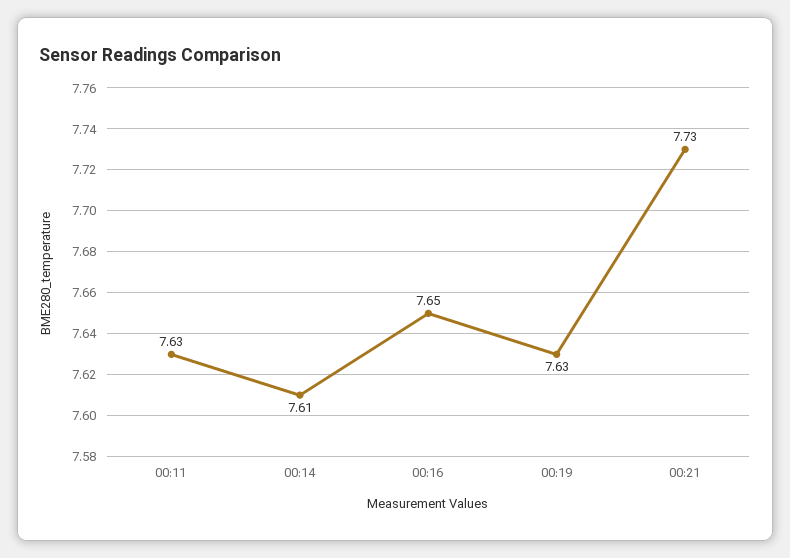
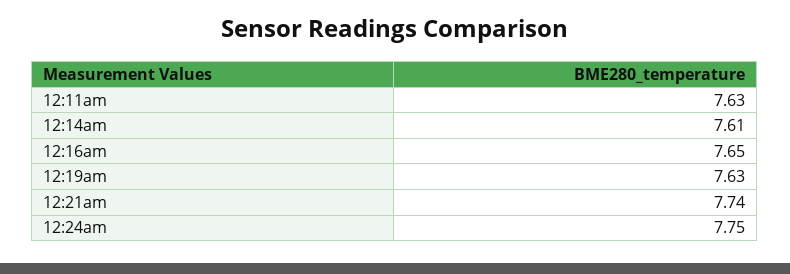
00:21: 7.73 -> 7.74
12:24am: none -> 7.75

